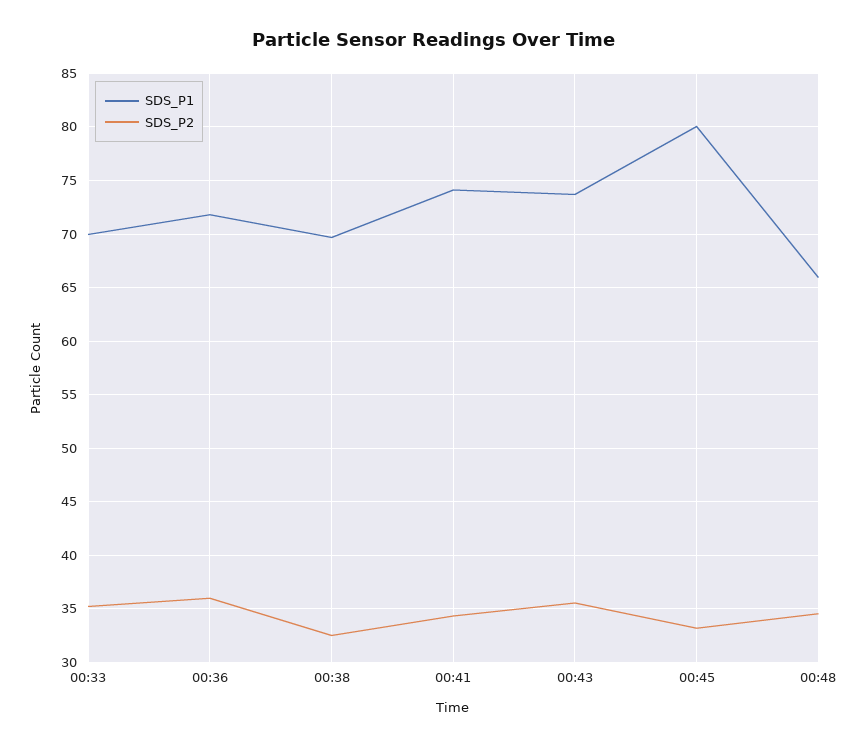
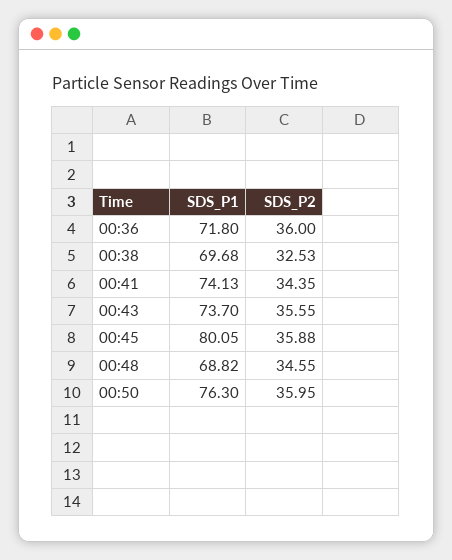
SDS_P1, 00:33: 70 -> none
SDS_P2, 00:33: 35 -> none
SDS_P2, 00:45: 33 -> 35.88
SDS_P1, 00:48: 66 -> 68.82
SDS_P1, 00:50: none -> 76.3
SDS_P2, 00:50: none -> 35.95

